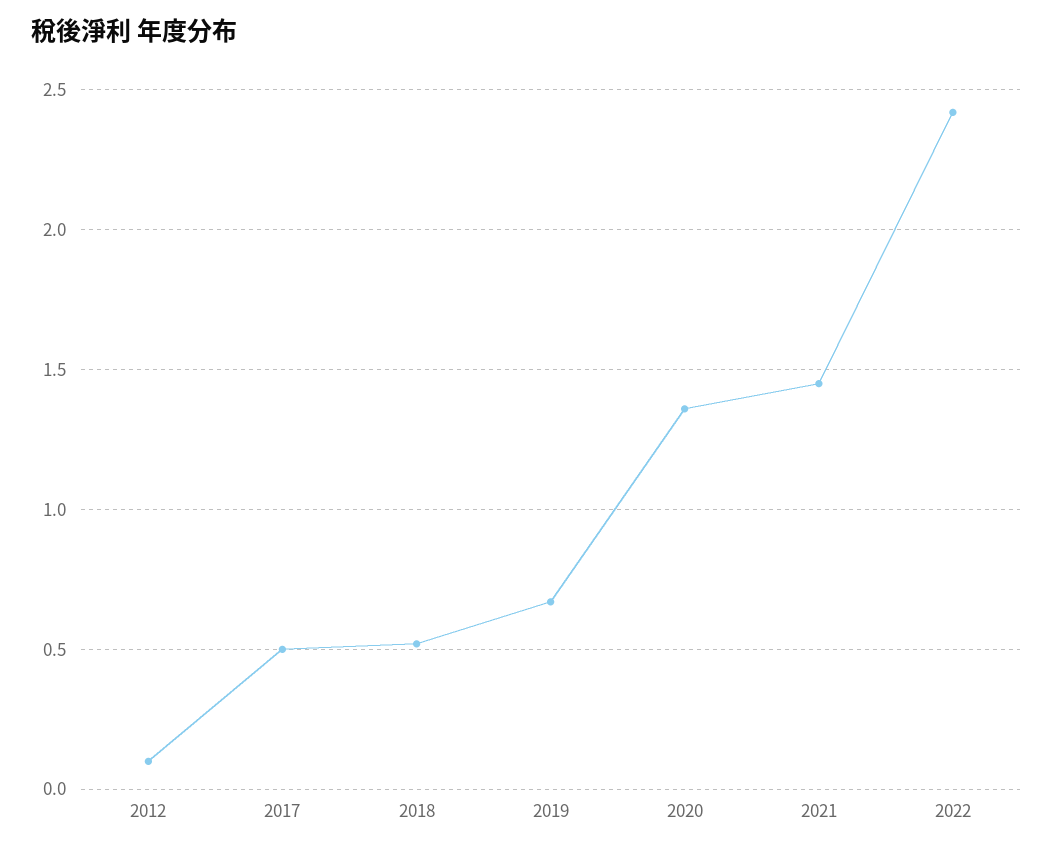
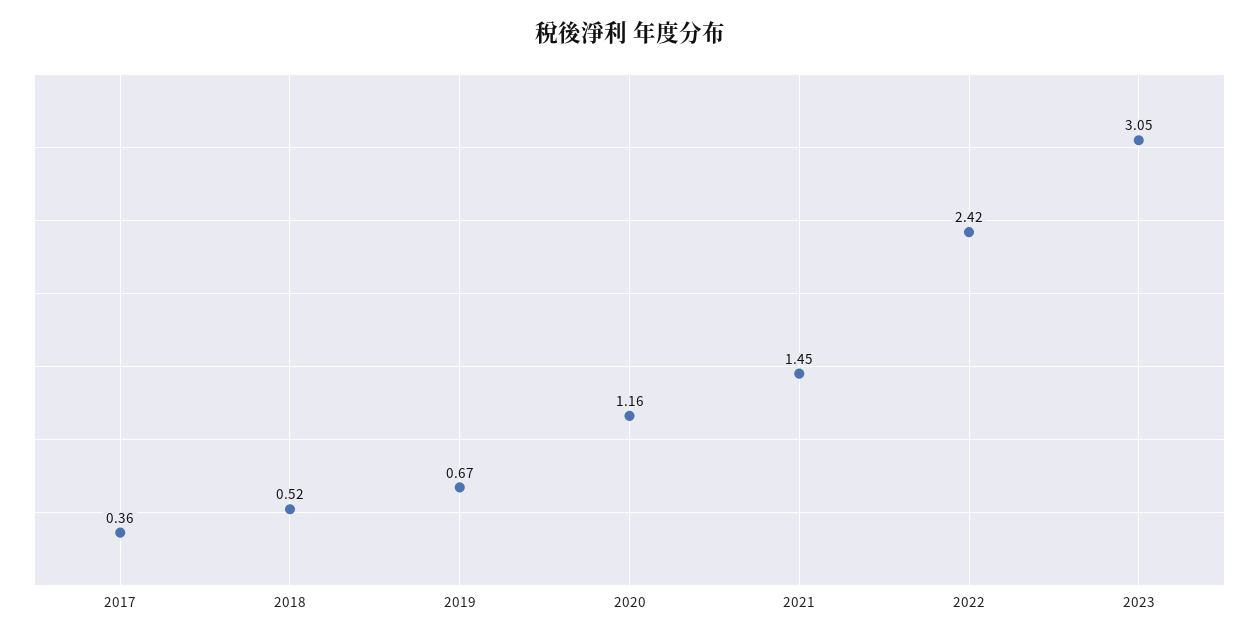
2012: 0.1 -> none
2017: 0.5 -> 0.36
2020: 1.35 -> 1.16
2023: none -> 3.05

